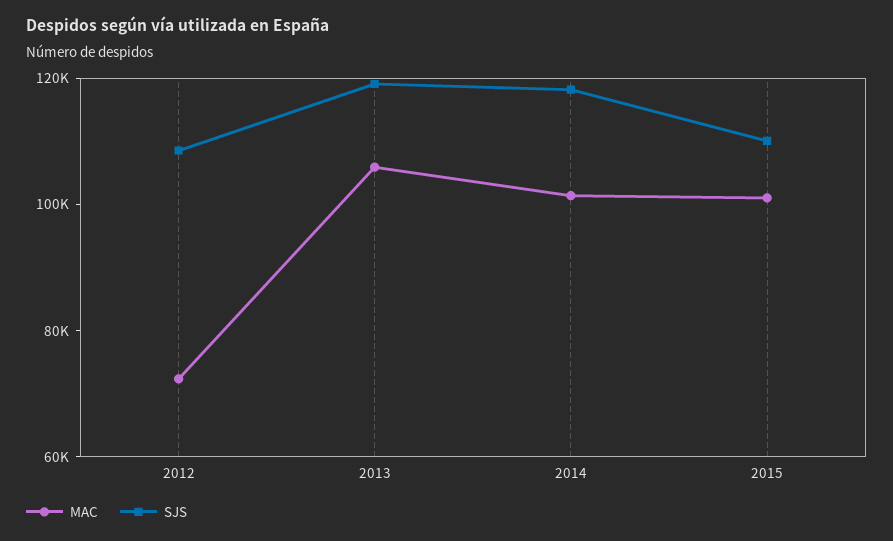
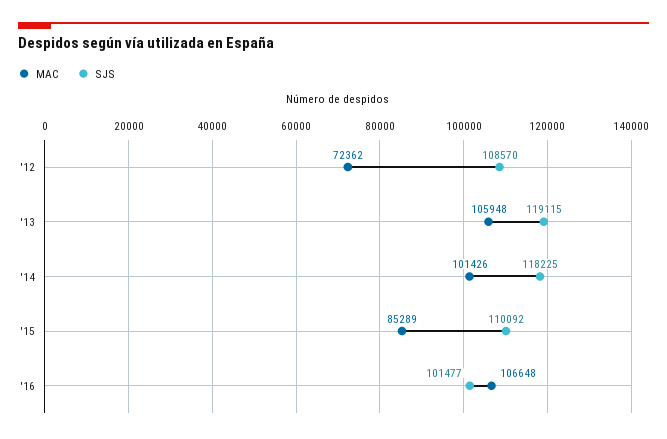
MAC, 2015: 100000 -> 85289
MAC, '16: none -> 106648
SJS, '16: none -> 101477

